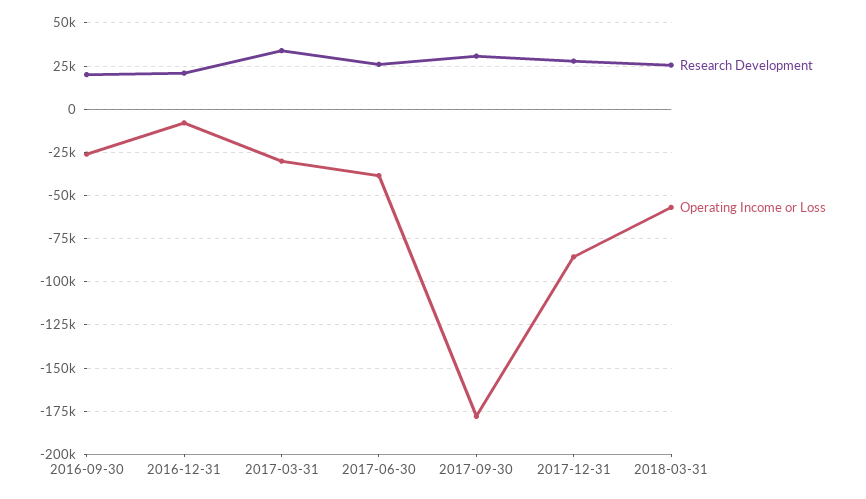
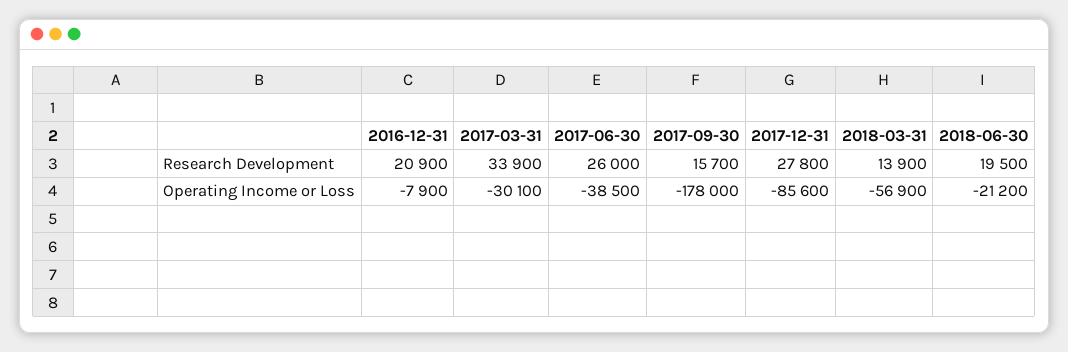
Research Development, 2016-09-30: 20000 -> none
Operating Income or Loss, 2016-09-30: -25000 -> none
Research Development, 2017-09-30: 30000 -> 15700
Research Development, 2018-03-31: 25000 -> 13900
Research Development, 2018-06-30: none -> 19500
Operating Income or Loss, 2018-06-30: none -> -21200

